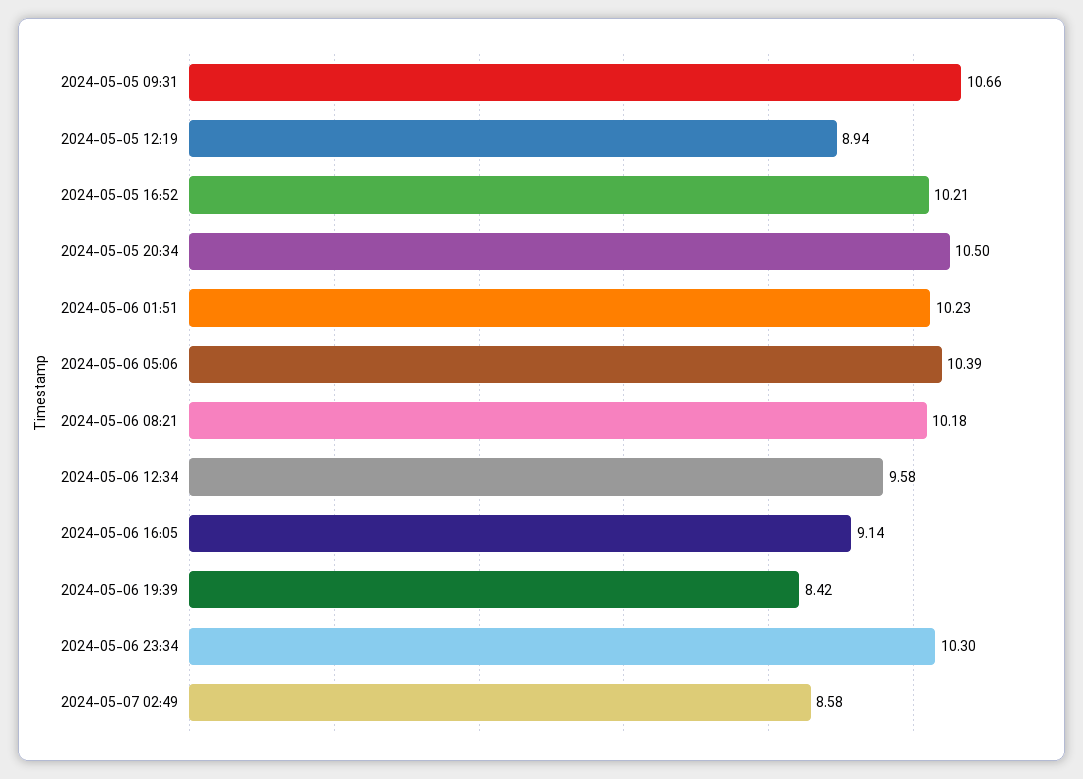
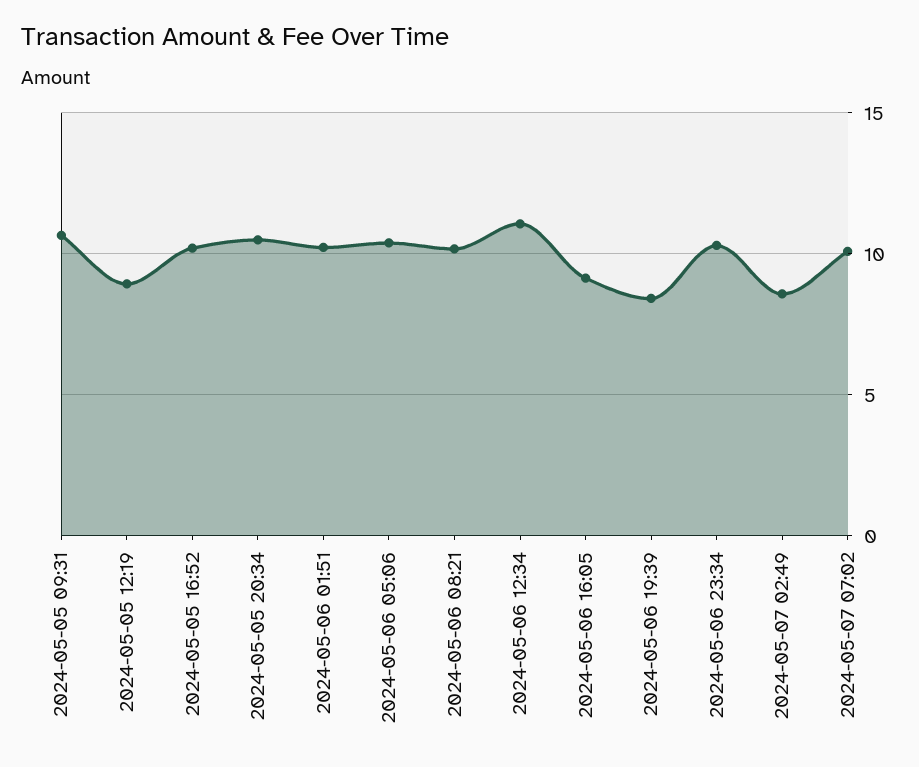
2024-05-06 12:34: 9.58 -> 11
2024-05-07 07:02: none -> 10

